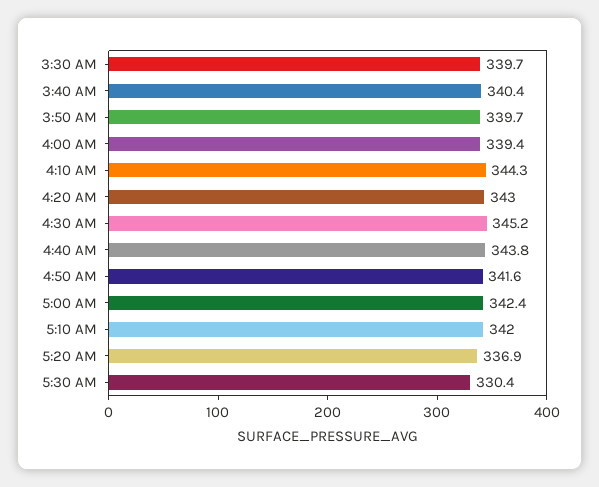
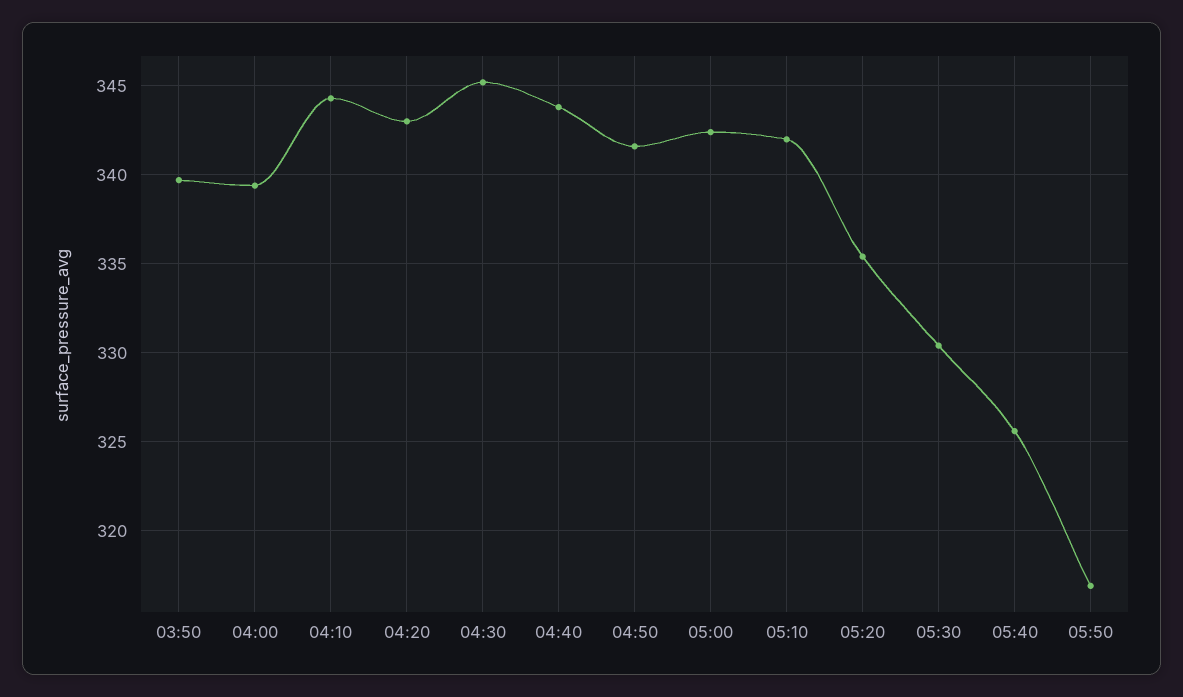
3:30 AM: 339.7 -> none
3:40 AM: 340.4 -> none
5:20 AM: 336.9 -> 335.5
05:40: none -> 325.5
05:50: none -> 317

